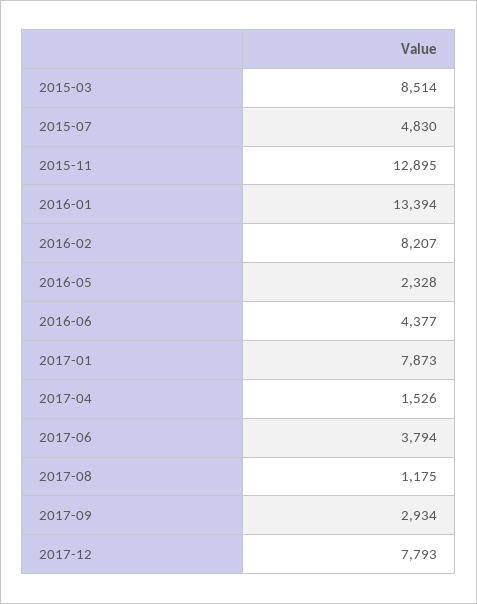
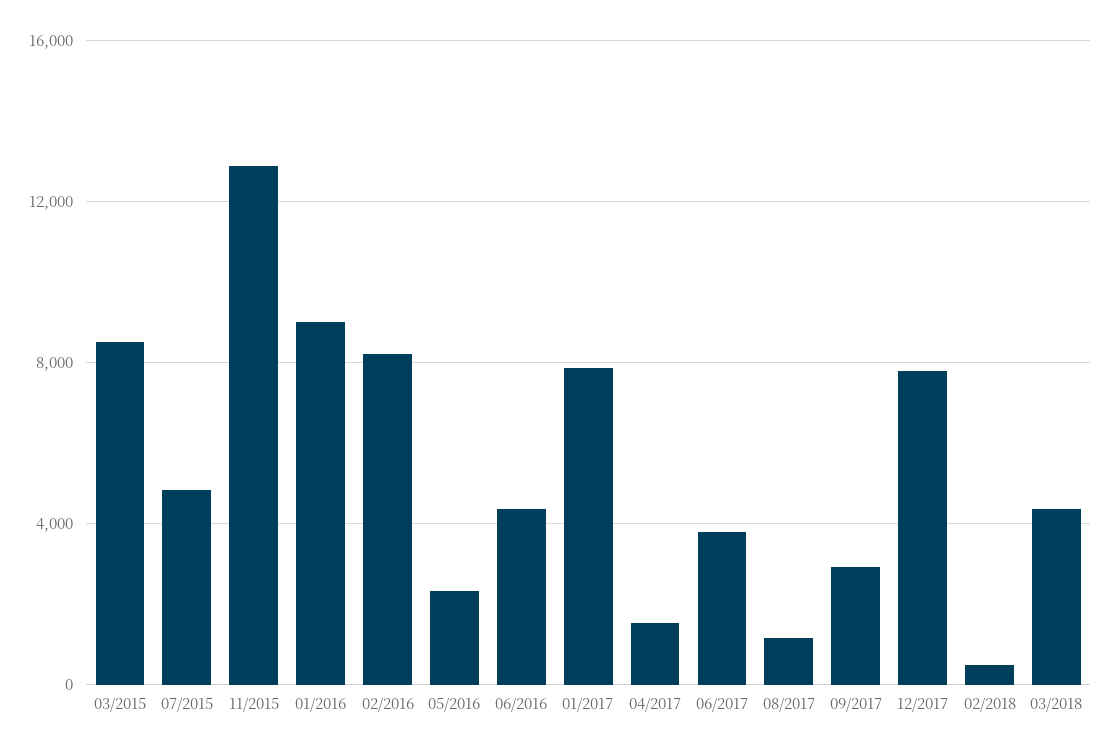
2016-01: 13394 -> 9000
02/2018: none -> 500
03/2018: none -> 4500

